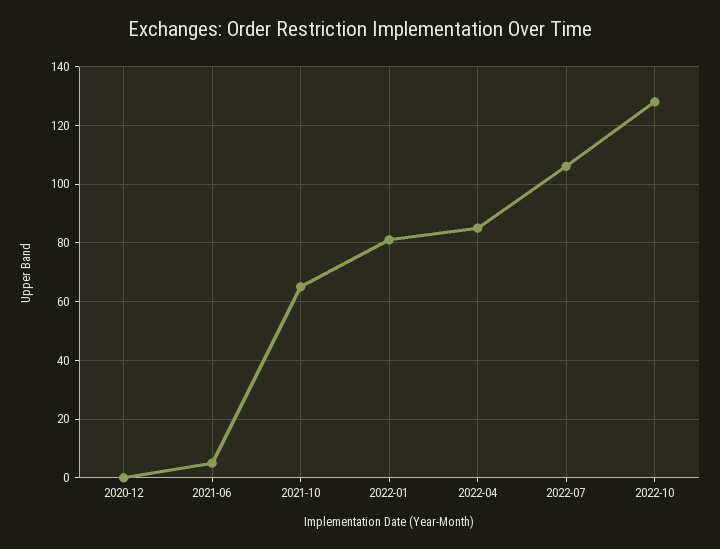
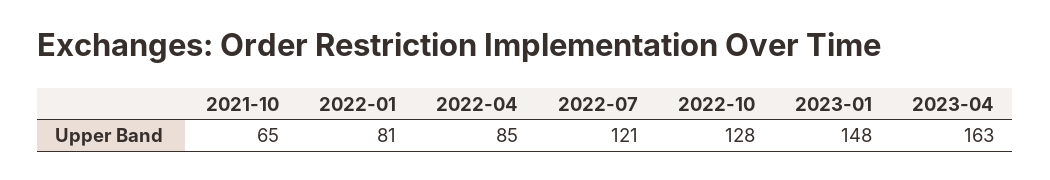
2020-12: 0 -> none
2021-06: 5 -> none
2022-07: 105 -> 121
2023-01: none -> 148
2023-04: none -> 163

